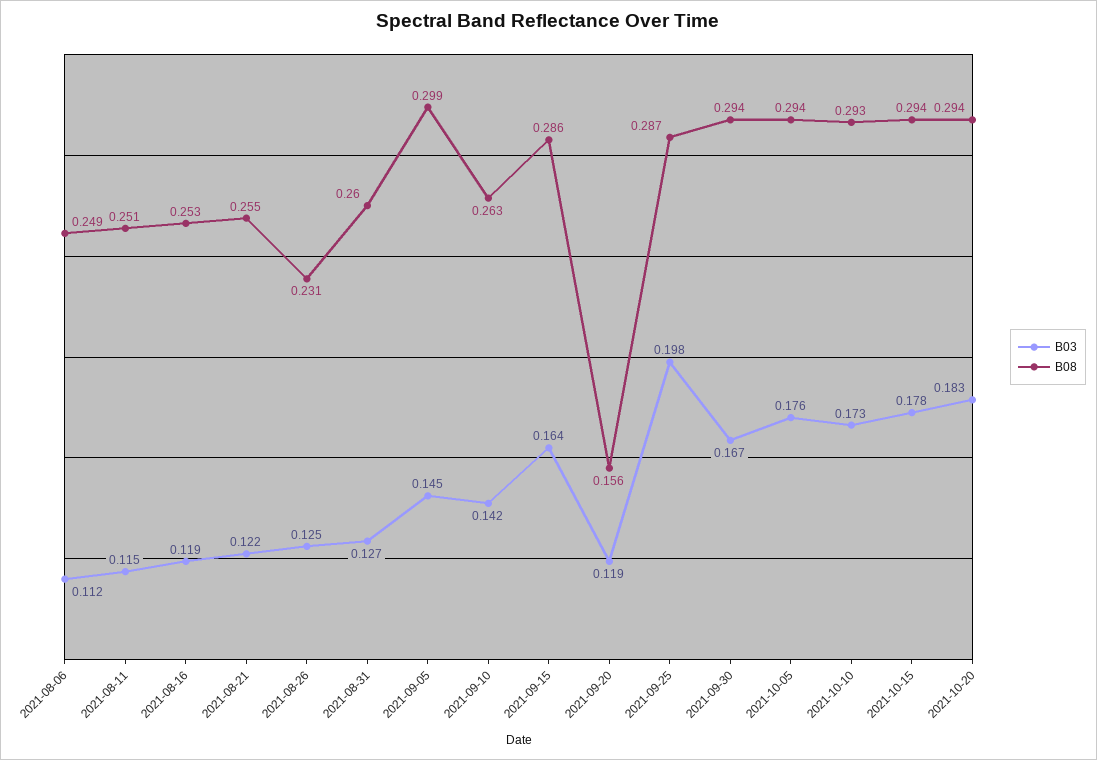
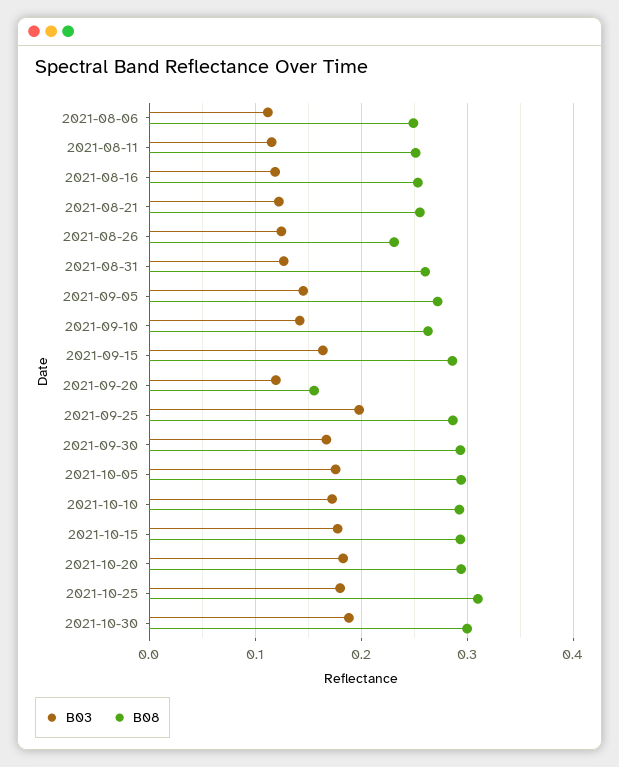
B08, 2021-09-05: 0.299 -> 0.27
B03, 2021-10-25: none -> 0.18
B08, 2021-10-25: none -> 0.31
B03, 2021-10-30: none -> 0.19
B08, 2021-10-30: none -> 0.3

